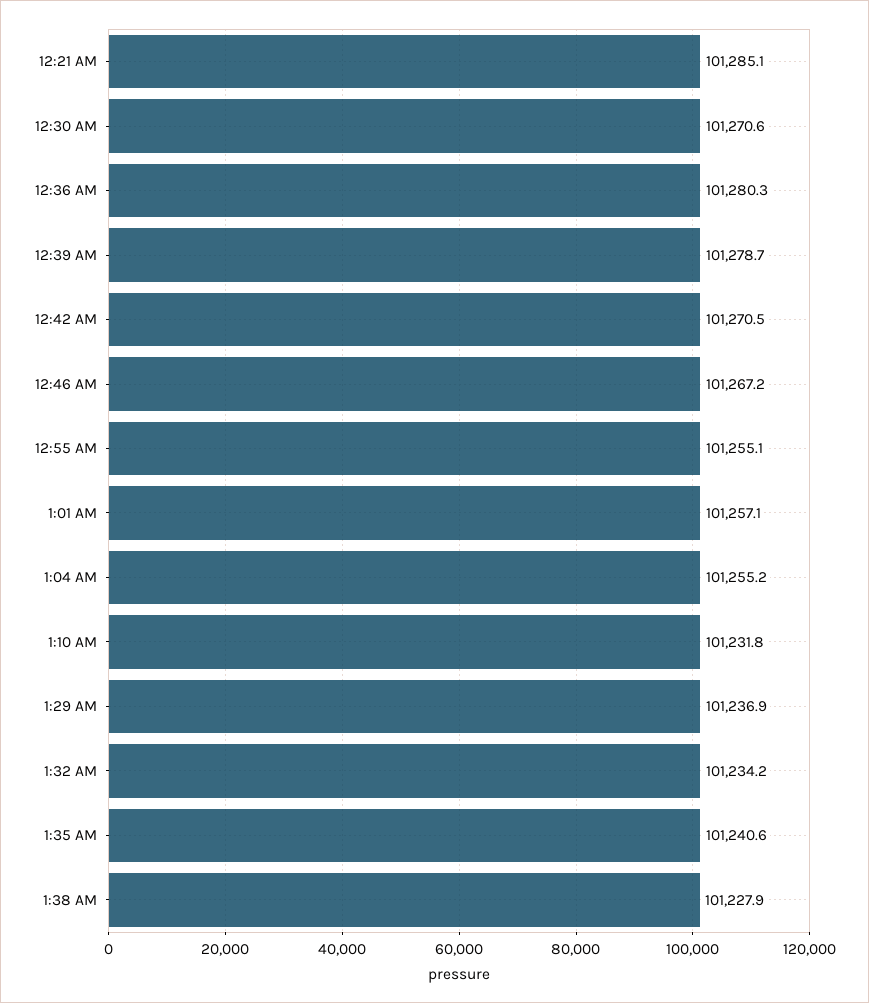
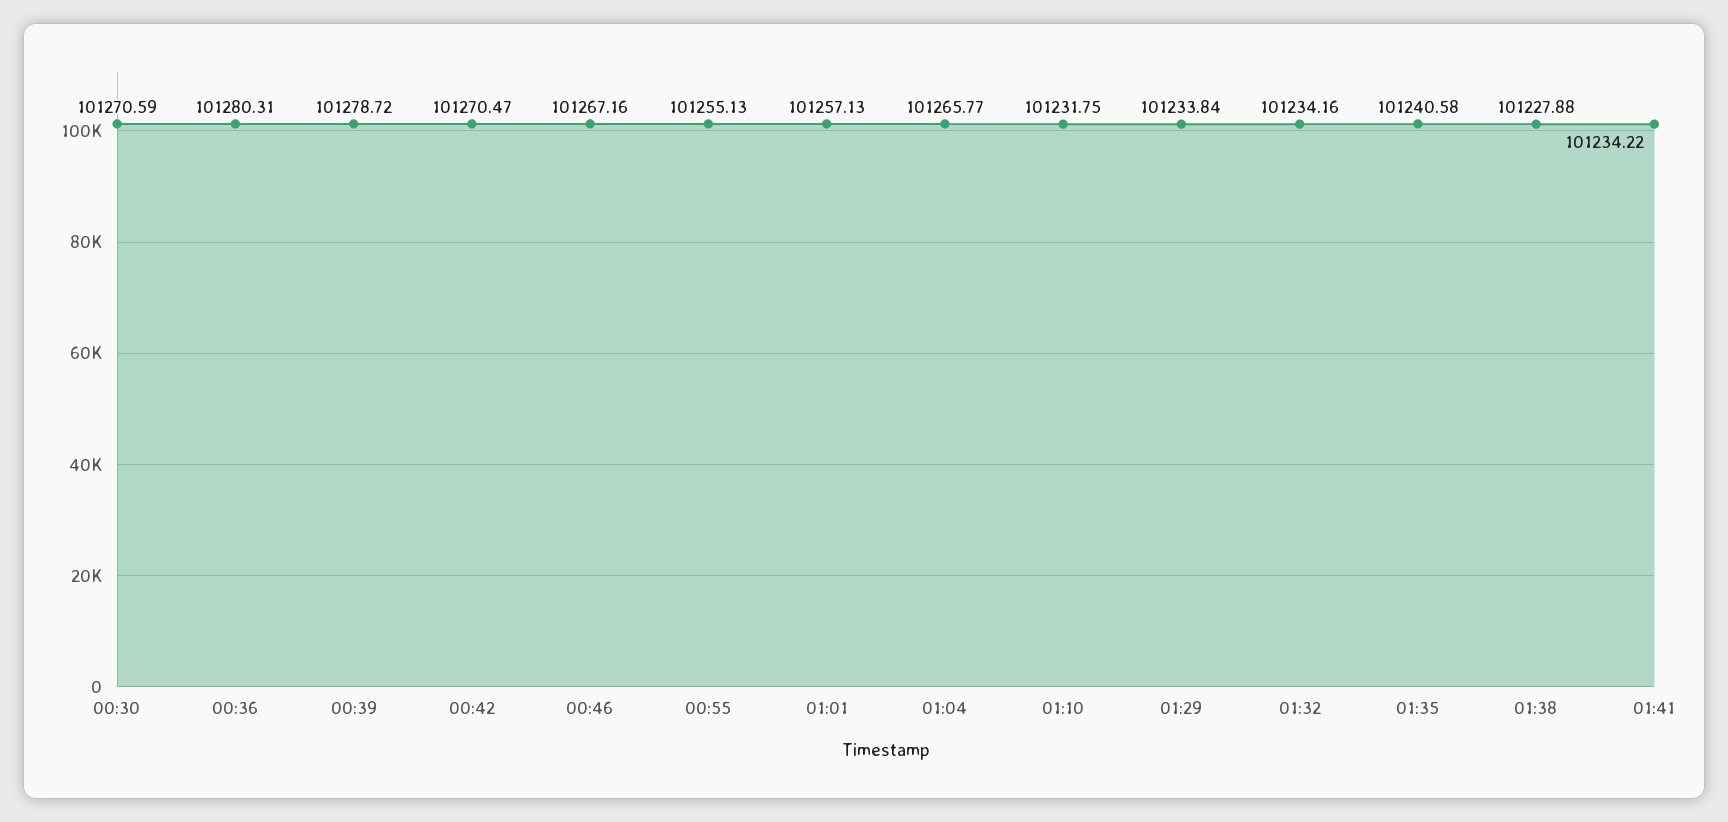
12:21 AM: 101285.1 -> none
1:04 AM: 101255.2 -> 101265.77
1:29 AM: 101236.9 -> 101233.84
01:41: none -> 101234.22

